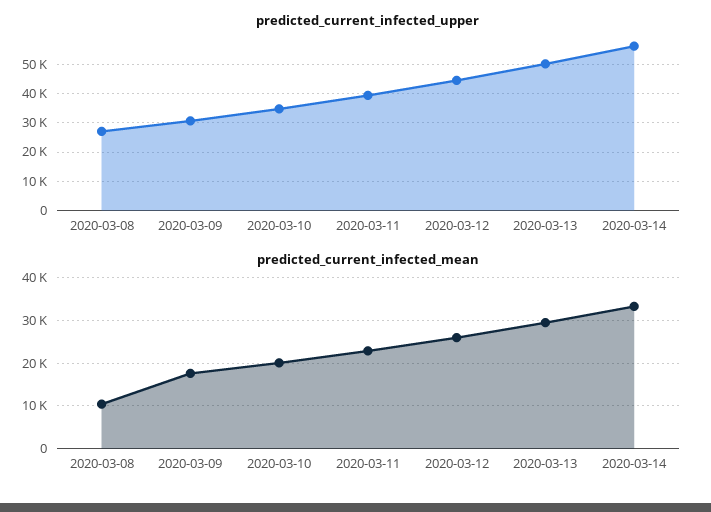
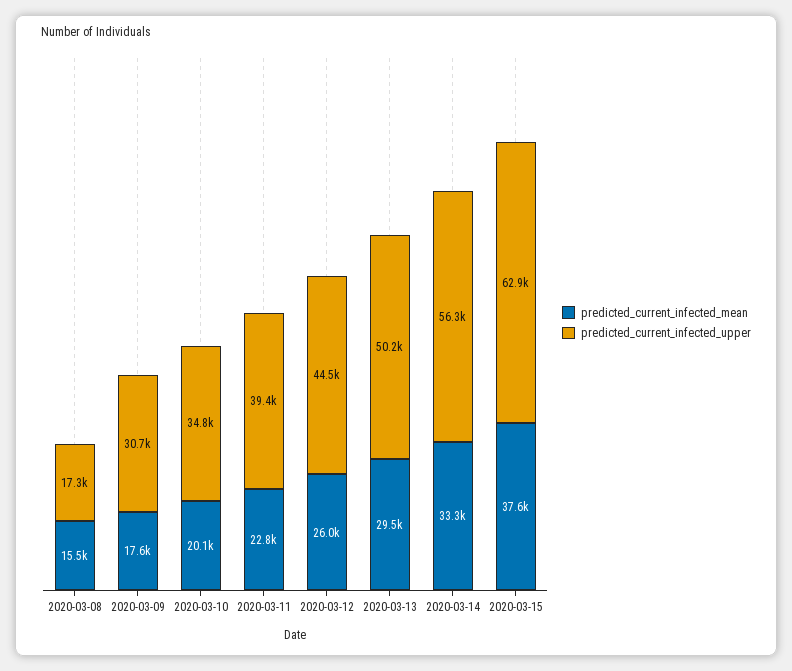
predicted_current_infected_upper, 2020-03-08: 27500 -> 17300
predicted_current_infected_mean, 2020-03-08: 10000 -> 15500
predicted_current_infected_mean, 2020-03-15: none -> 37600
predicted_current_infected_upper, 2020-03-15: none -> 62900

